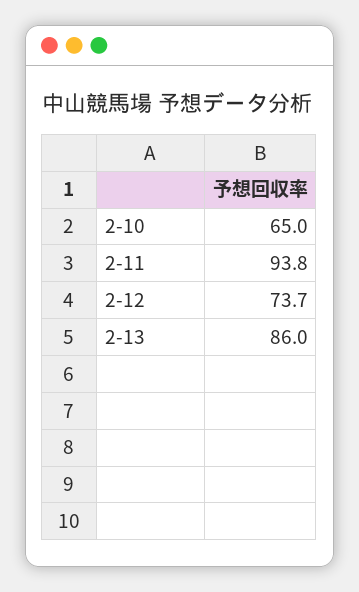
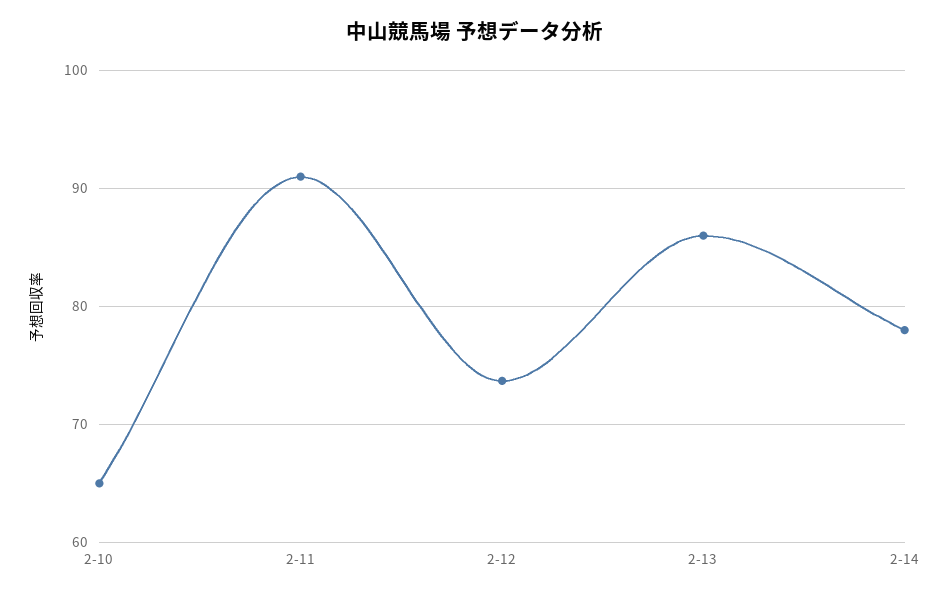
2-11: 93.8 -> 91
2-14: none -> 78

